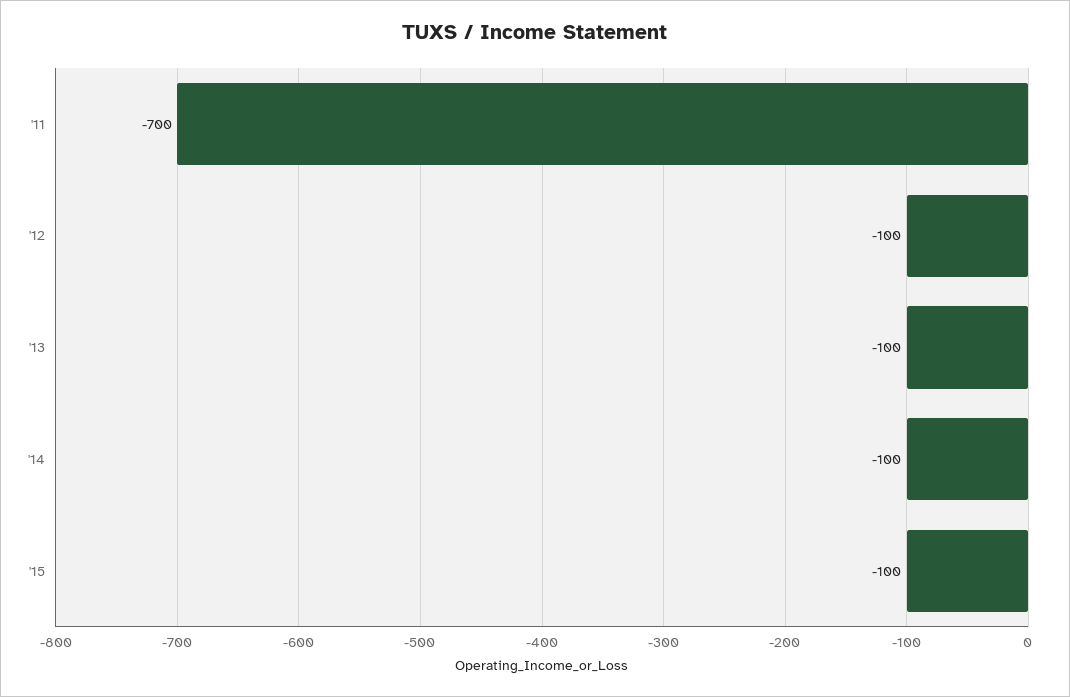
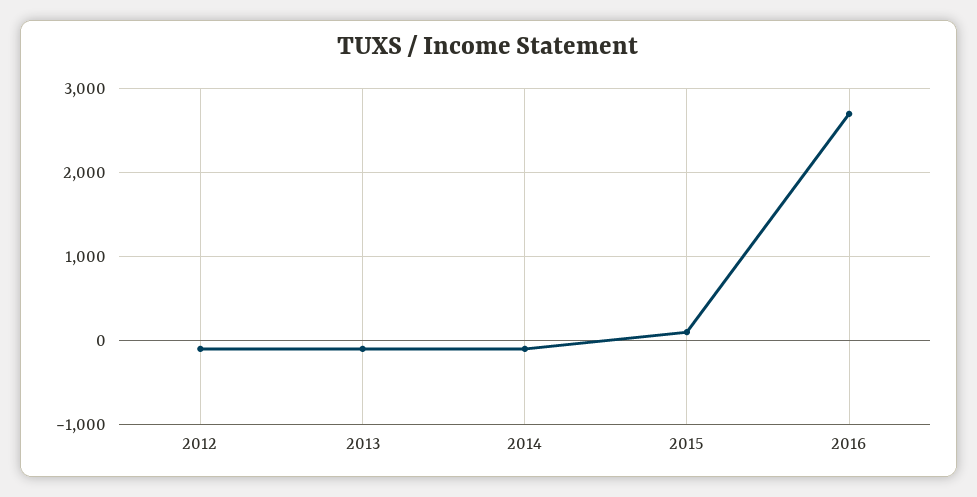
'11: -700 -> none
'15: -100 -> 100
2016: none -> 2700

